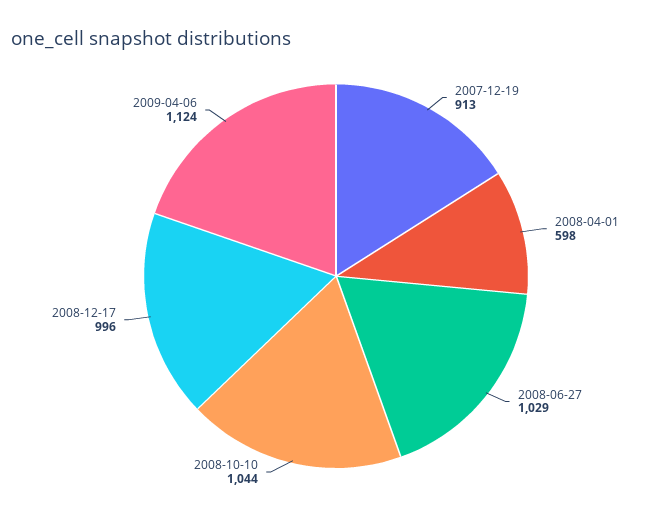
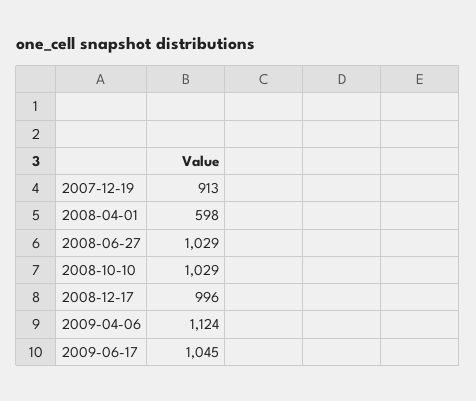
2008-10-10: 1044 -> 1029
2009-06-17: none -> 1045

